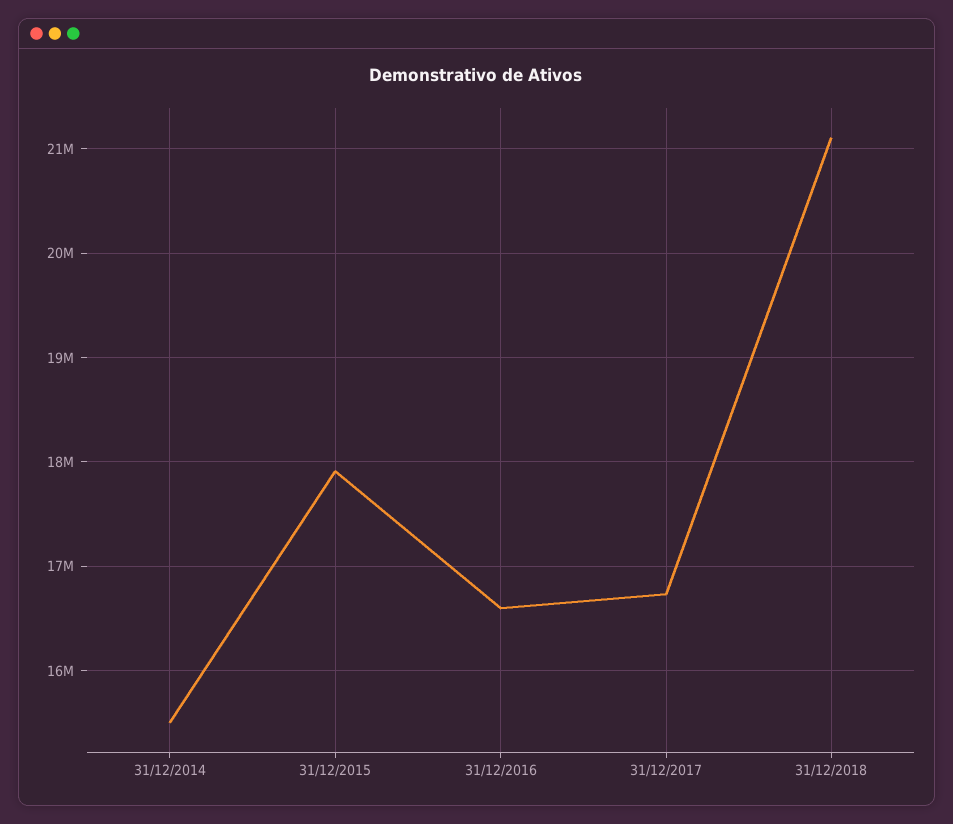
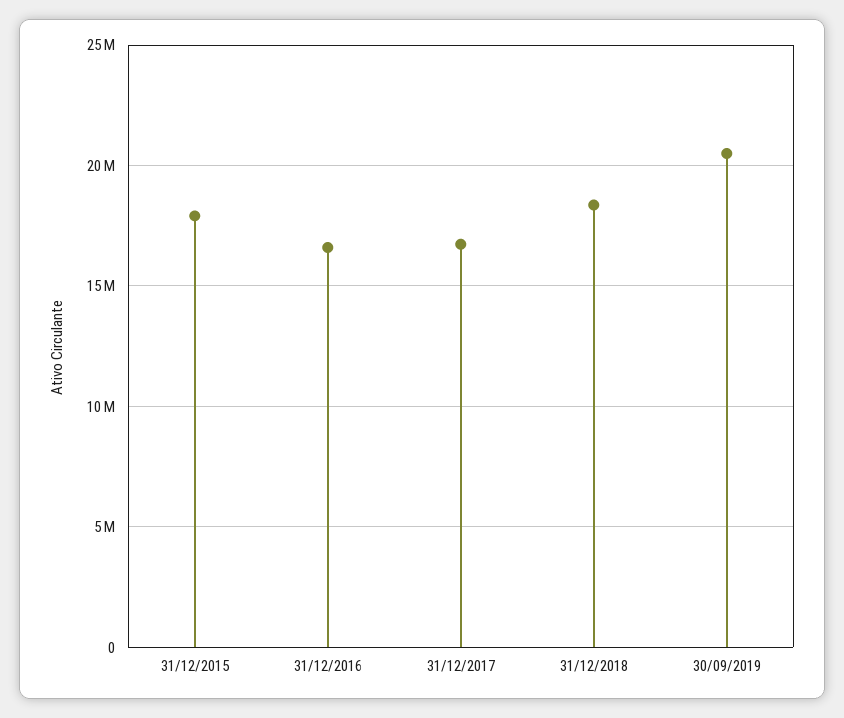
31/12/2014: 15500000 -> none
31/12/2018: 21100000 -> 18500000
30/09/2019: none -> 20500000

